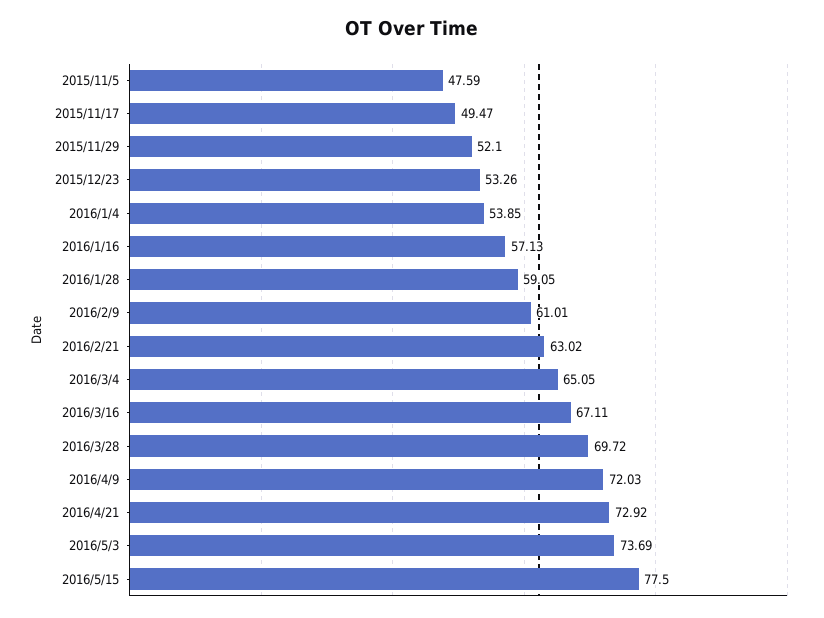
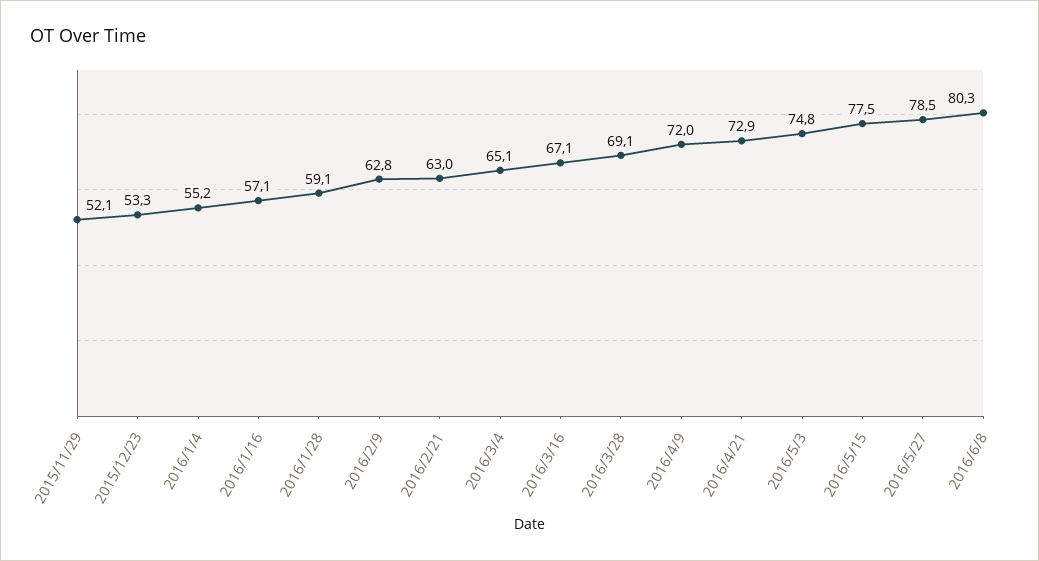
2015/11/5: 47.59 -> none
2015/11/17: 49.47 -> none
2016/1/4: 53.85 -> 55.2
2016/2/9: 61.01 -> 62.8
2016/3/28: 69.72 -> 69.1
2016/5/3: 73.69 -> 74.8
2016/5/27: none -> 78.5
2016/6/8: none -> 80.3

